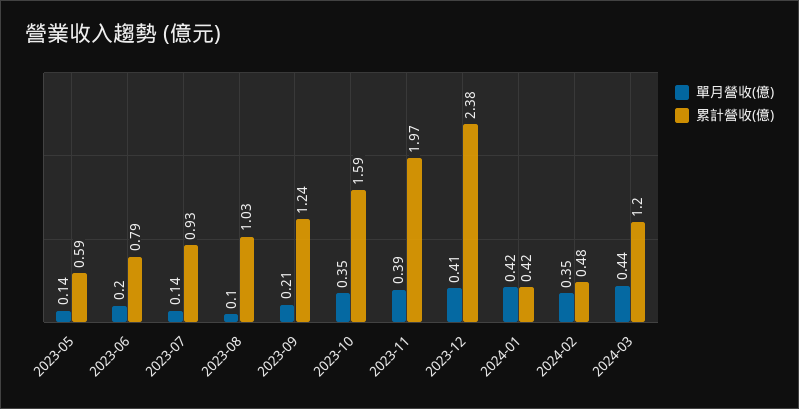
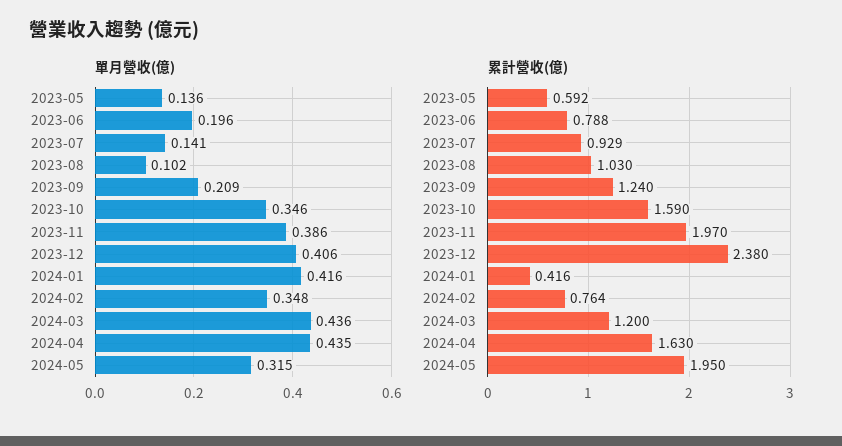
累計營收(億), 2024-02: 0.48 -> 0.764
單月營收(億), 2024-04: none -> 0.435
單月營收(億), 2024-05: none -> 0.315
累計營收(億), 2024-04: none -> 1.63
累計營收(億), 2024-05: none -> 1.95

